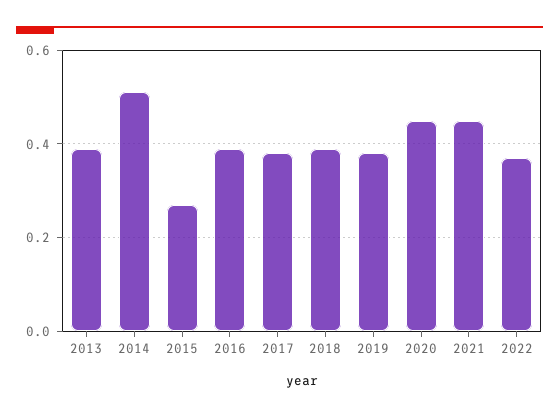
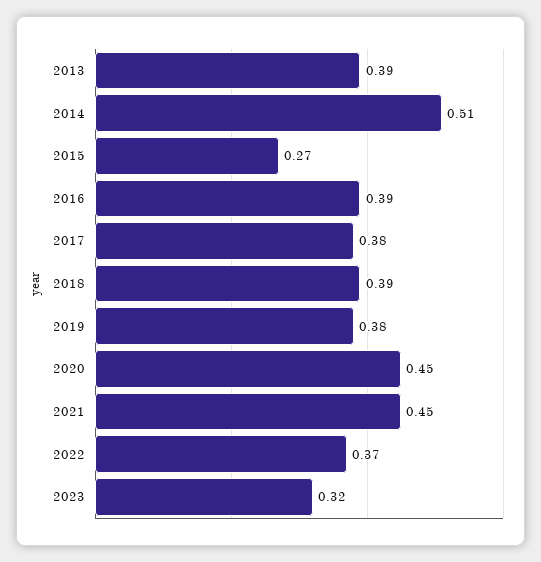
2023: none -> 0.32

